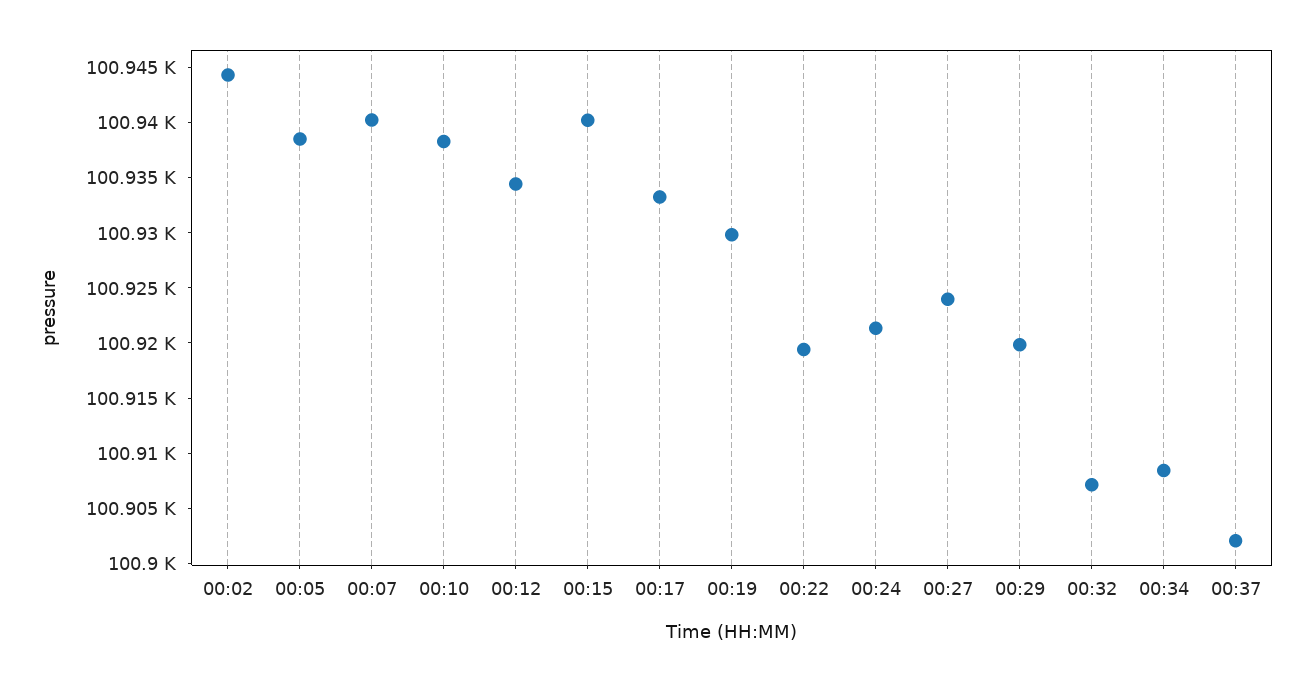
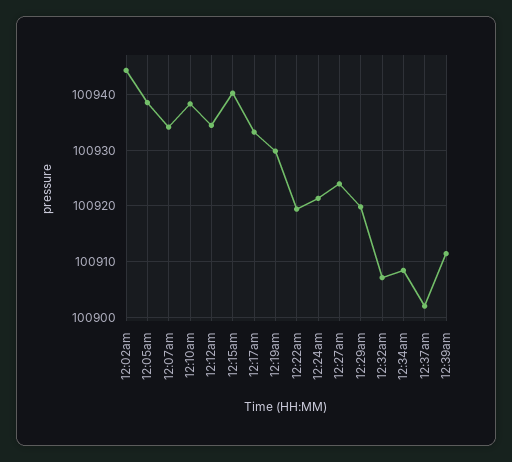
00:07: 100940 -> 100934
12:39am: none -> 100912

